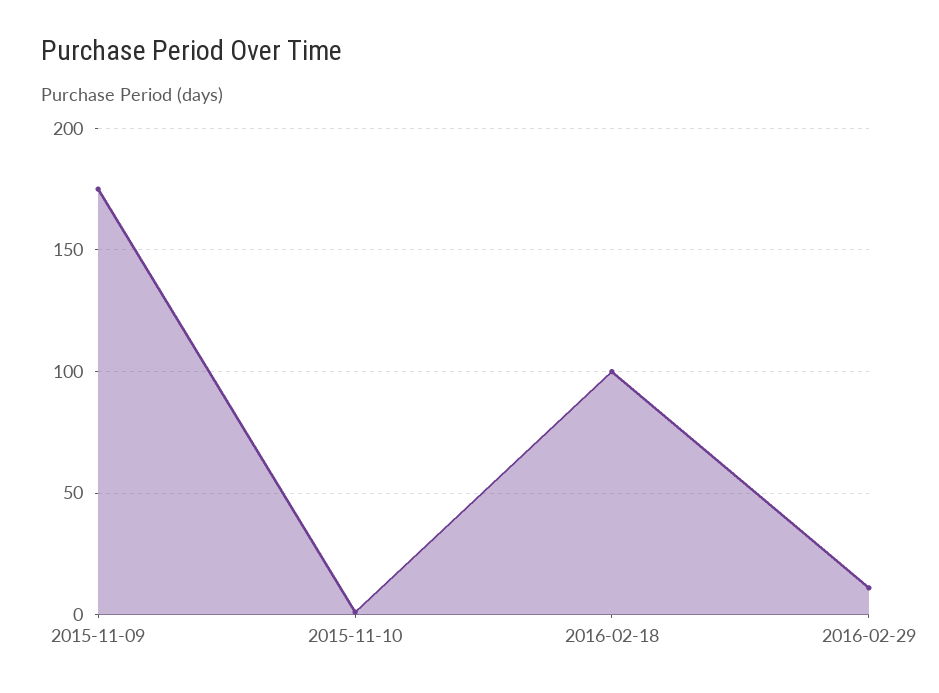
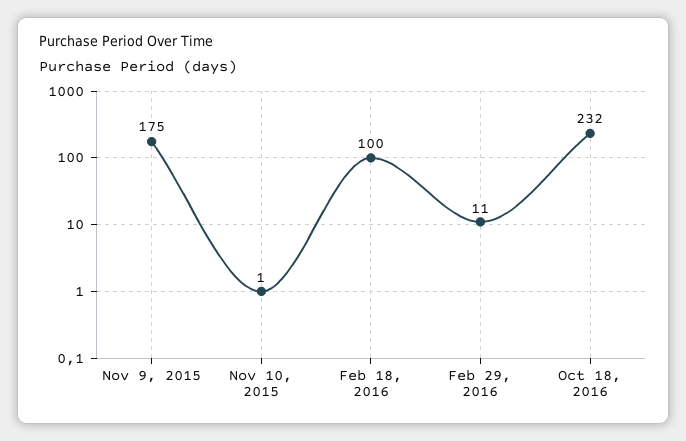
Oct 18, 2016: none -> 232

